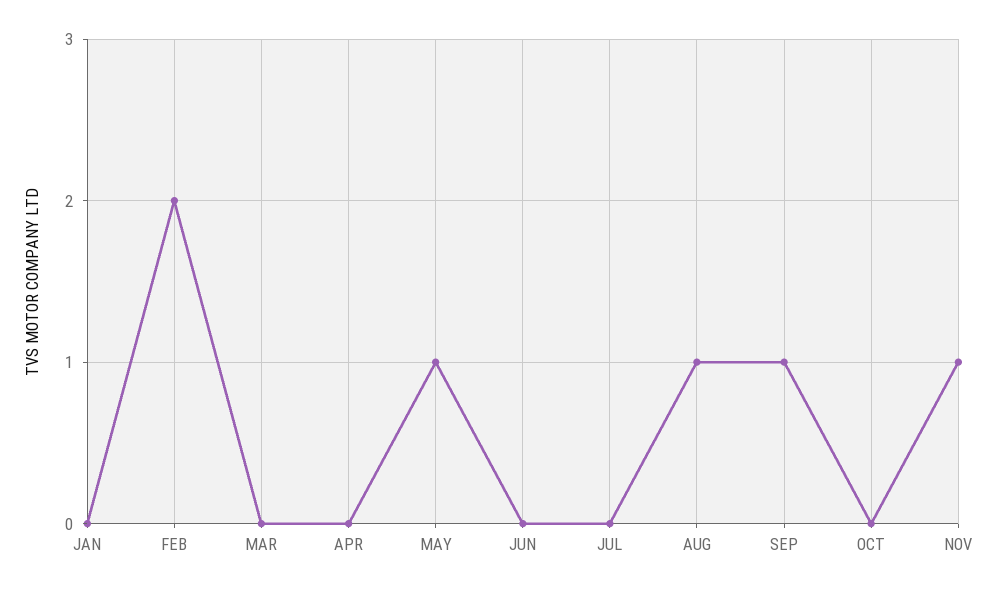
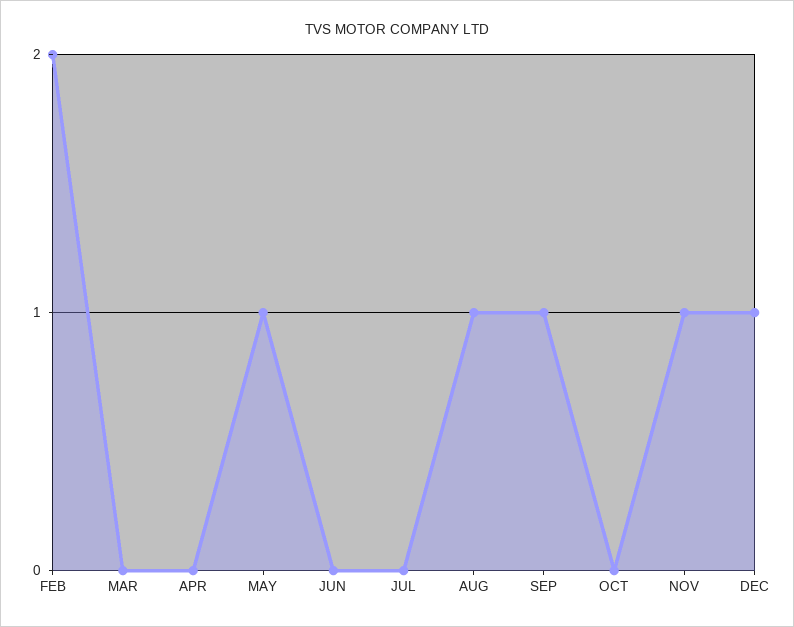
JAN: 0 -> none
DEC: none -> 1

